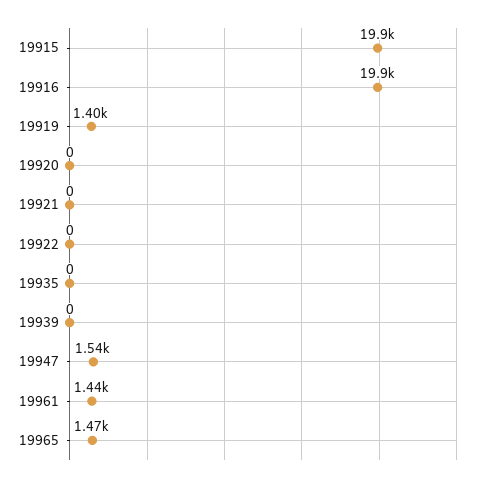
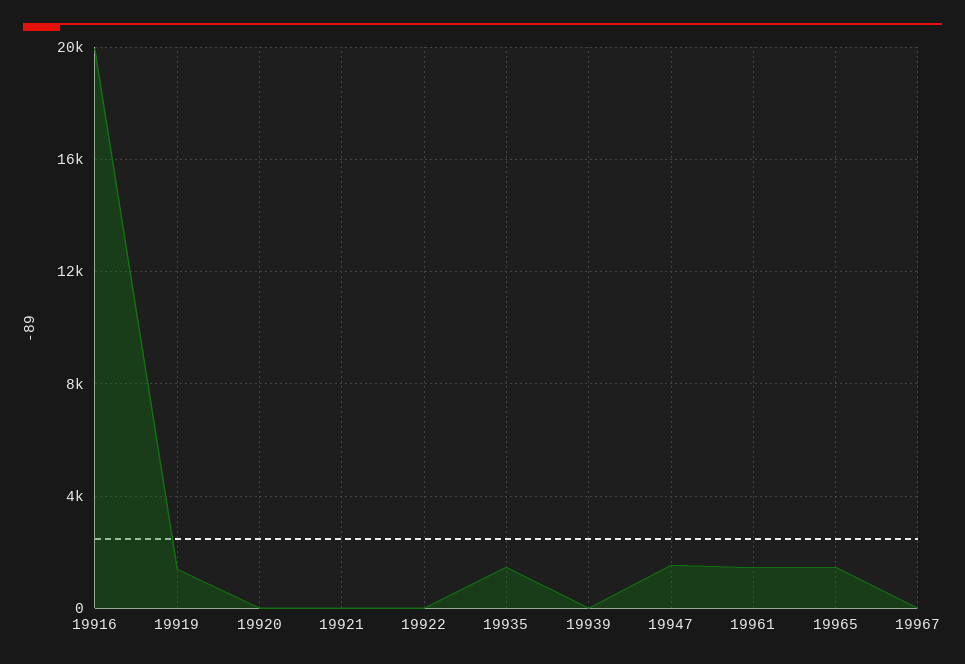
19915: 19900 -> none
19935: 0 -> 1500
19967: none -> 0

